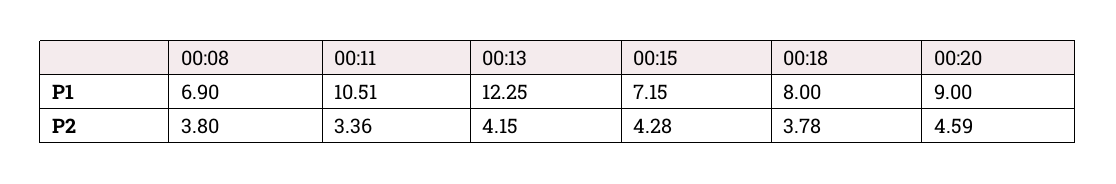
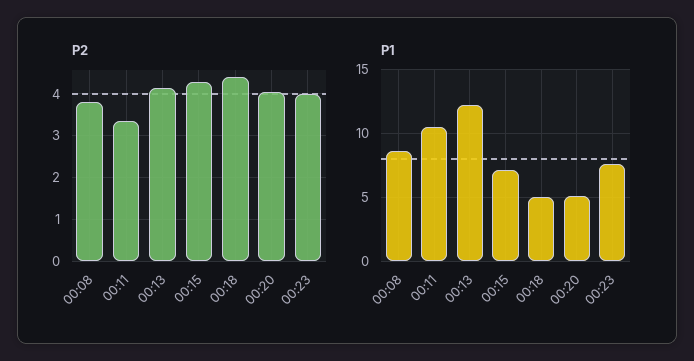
P1, 00:08: 6.9 -> 8.5
P1, 00:18: 8 -> 5
P1, 00:20: 9 -> 5
P2, 00:18: 3.78 -> 4.4
P2, 00:20: 4.59 -> 4
P2, 00:23: none -> 4
P1, 00:23: none -> 7.5

